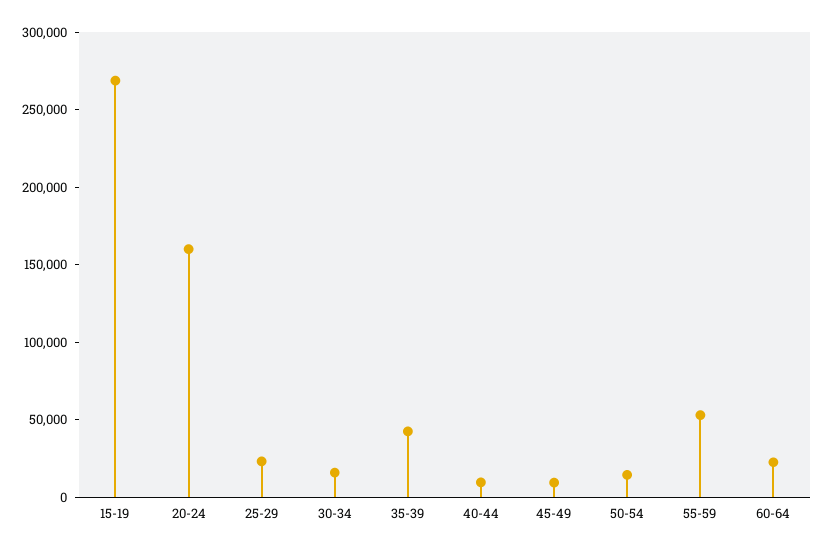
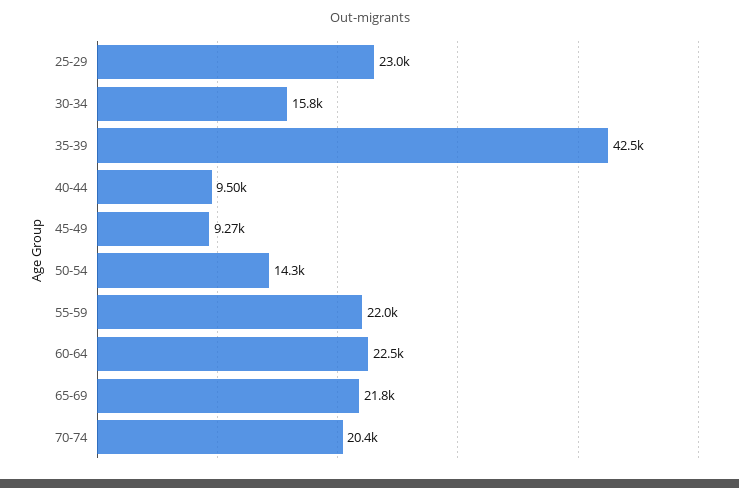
15-19: 270000 -> none
20-24: 160000 -> none
55-59: 50000 -> 22000
65-69: none -> 21800
70-74: none -> 20400

